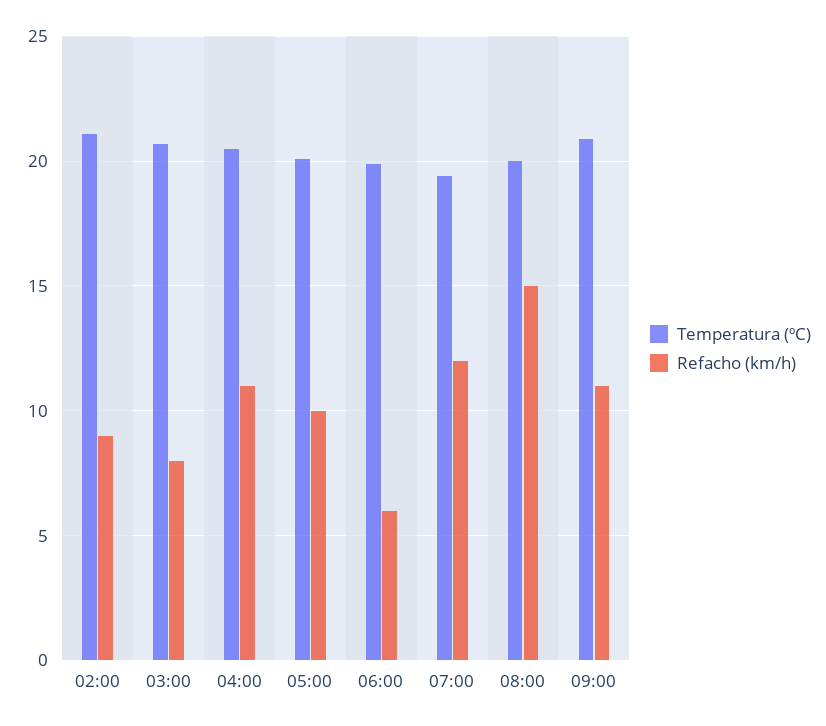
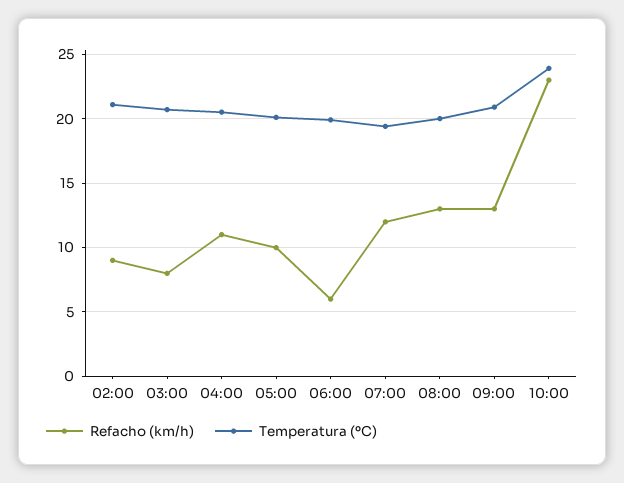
Refacho (km/h), 08:00: 15 -> 13
Refacho (km/h), 09:00: 11 -> 13
Refacho (km/h), 10:00: none -> 23
Temperatura (ºC), 10:00: none -> 24

